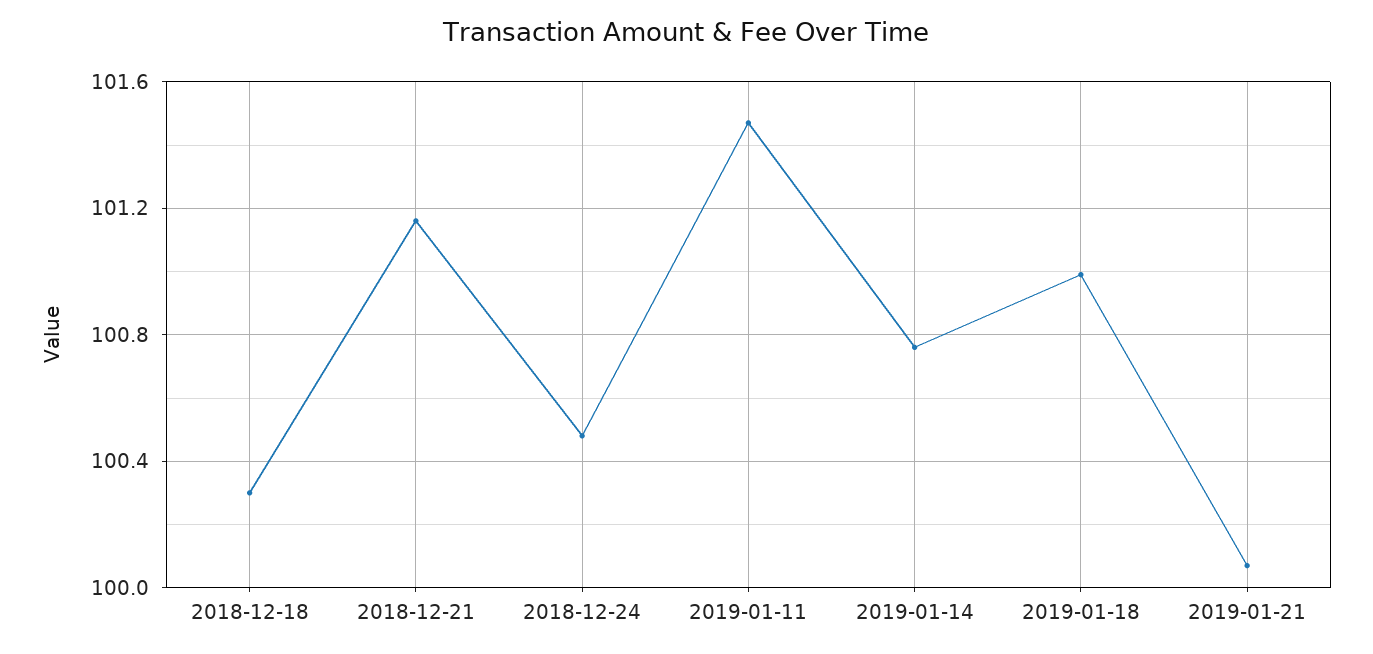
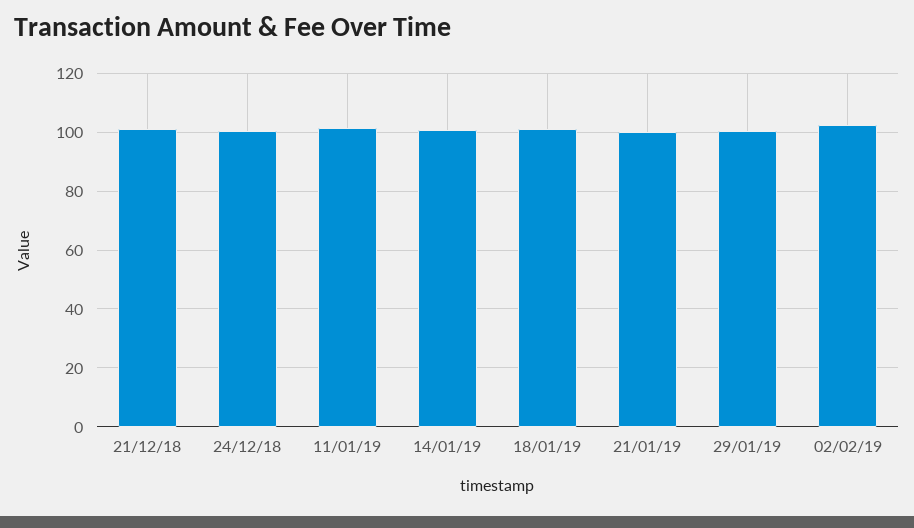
2018-12-18: 100.3 -> none
29/01/19: none -> 100
02/02/19: none -> 102.5

